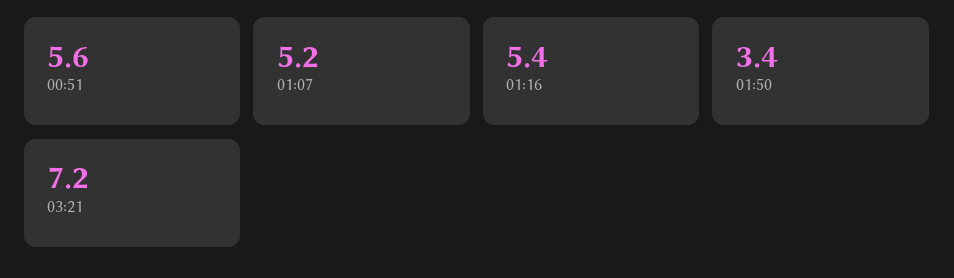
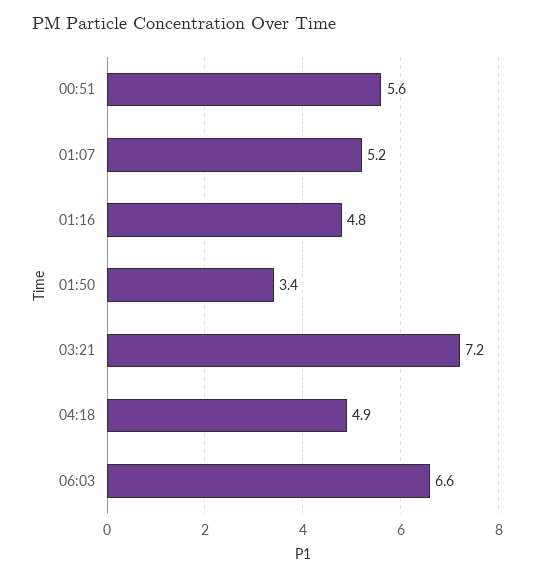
01:16: 5.4 -> 4.8
04:18: none -> 4.9
06:03: none -> 6.6

